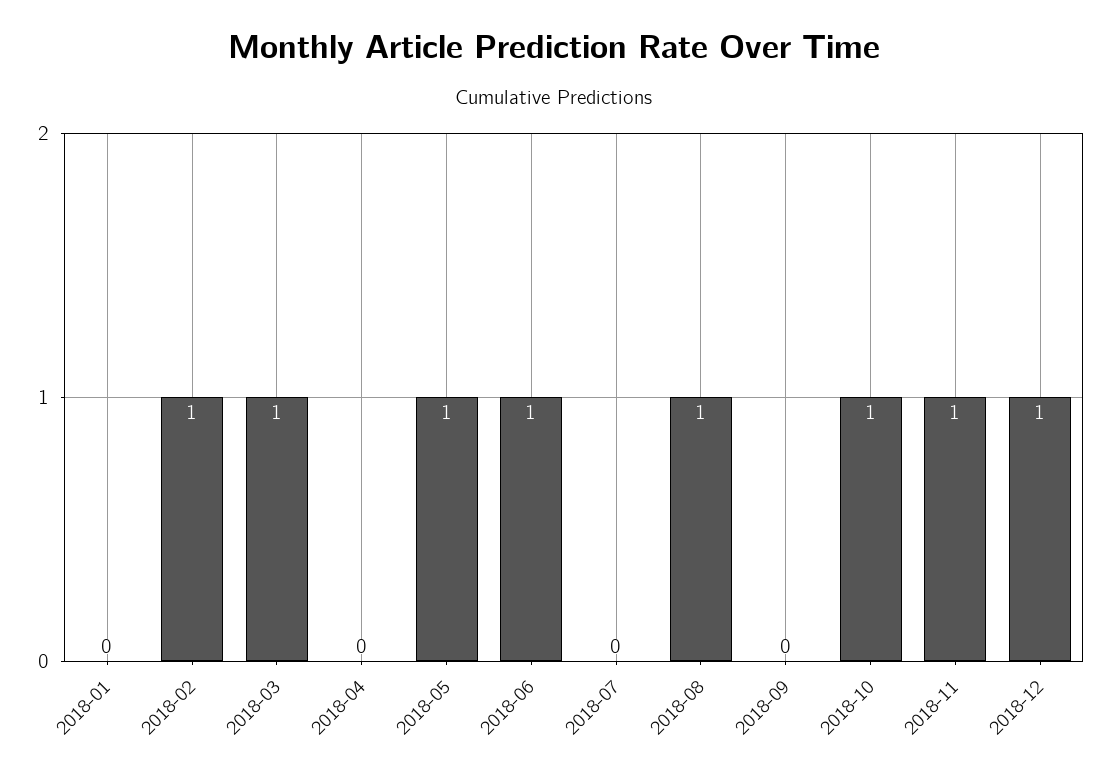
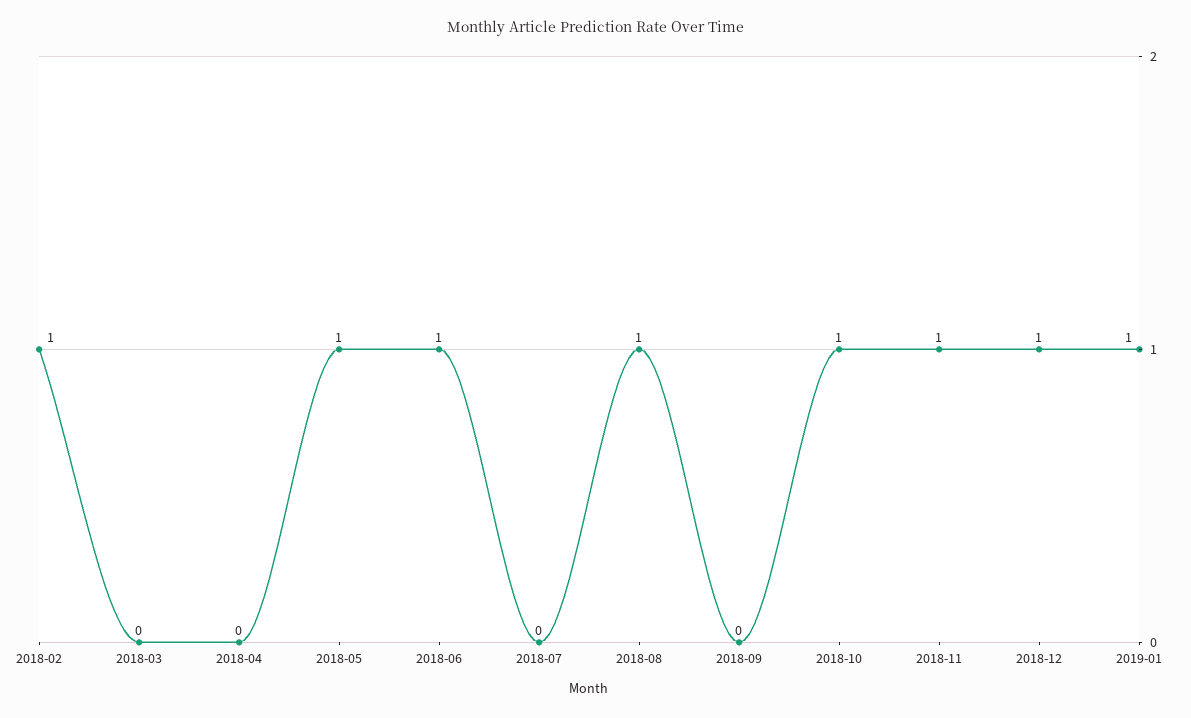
2018-01: 0 -> none
2018-03: 1 -> 0
2019-01: none -> 1

